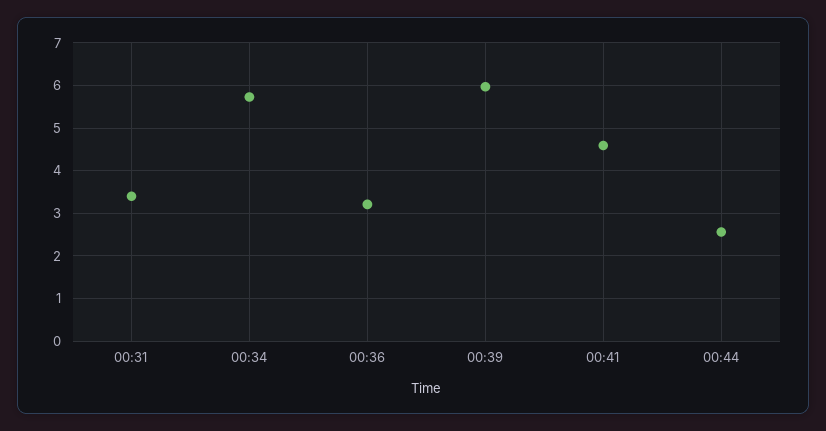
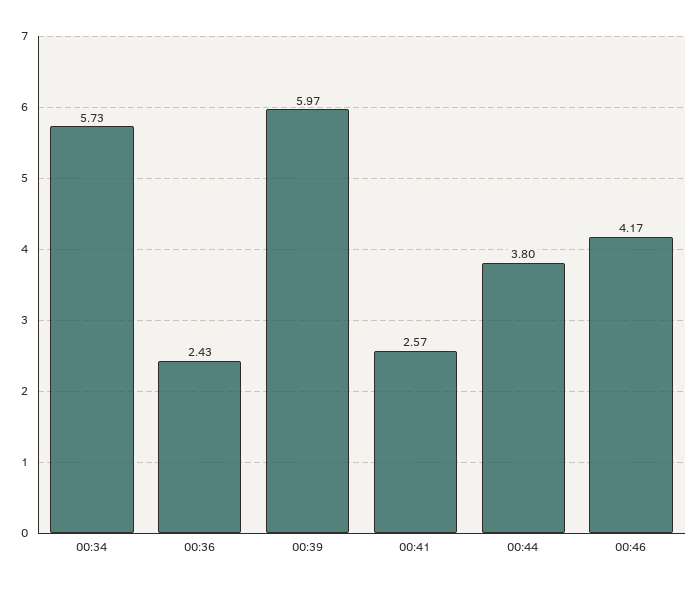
00:31: 3.4 -> none
00:36: 3.2 -> 2.43
00:41: 4.6 -> 2.57
00:44: 2.6 -> 3.8
00:46: none -> 4.17

